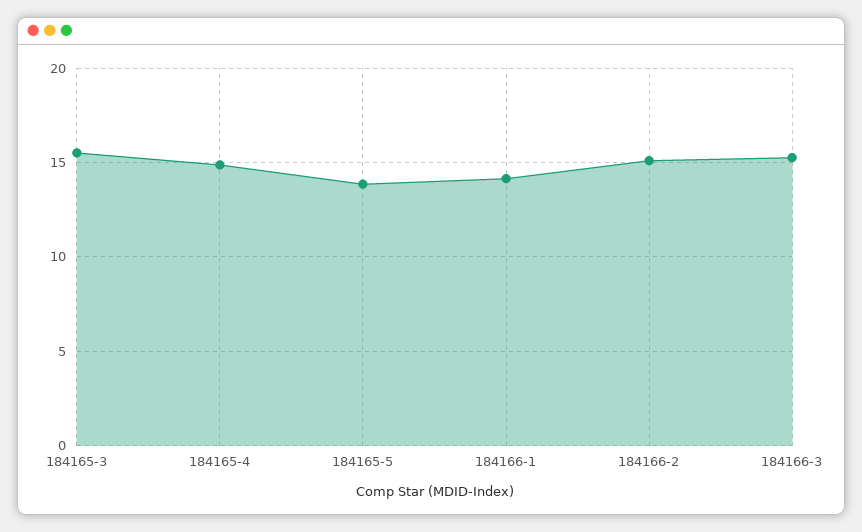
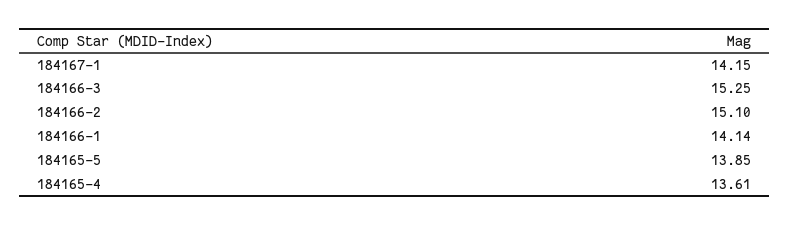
184165-3: 15.5 -> none
184165-4: 15 -> 13.61
184167-1: none -> 14.15

